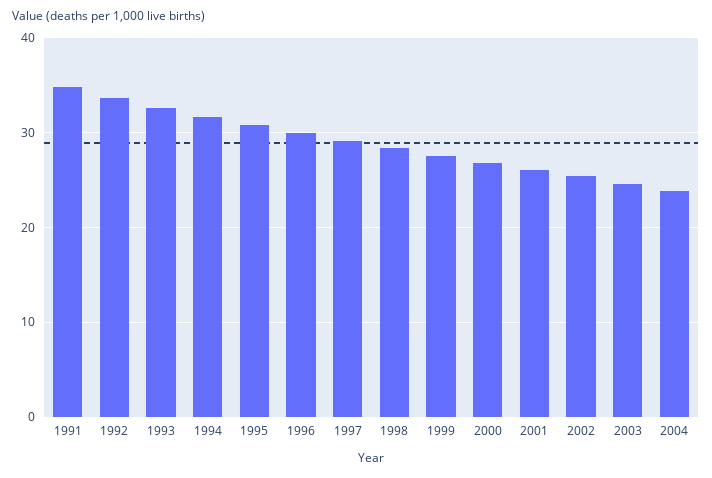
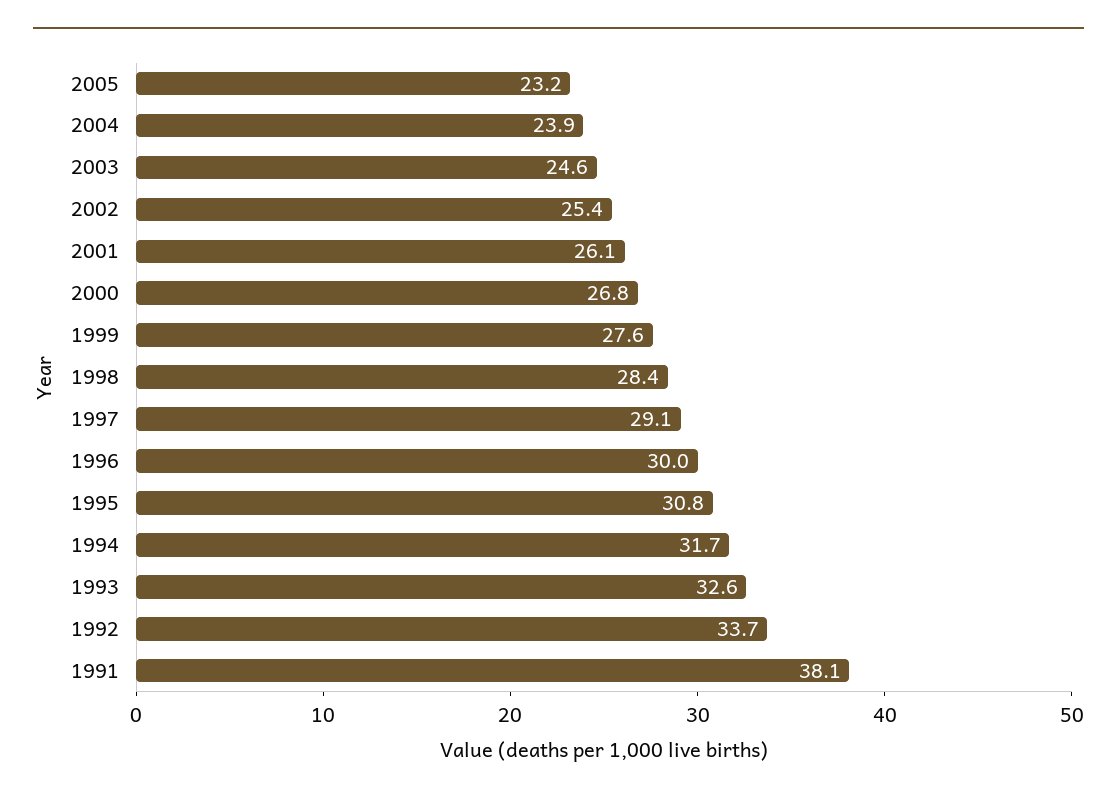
1991: 35 -> 38.1
2005: none -> 23.2

